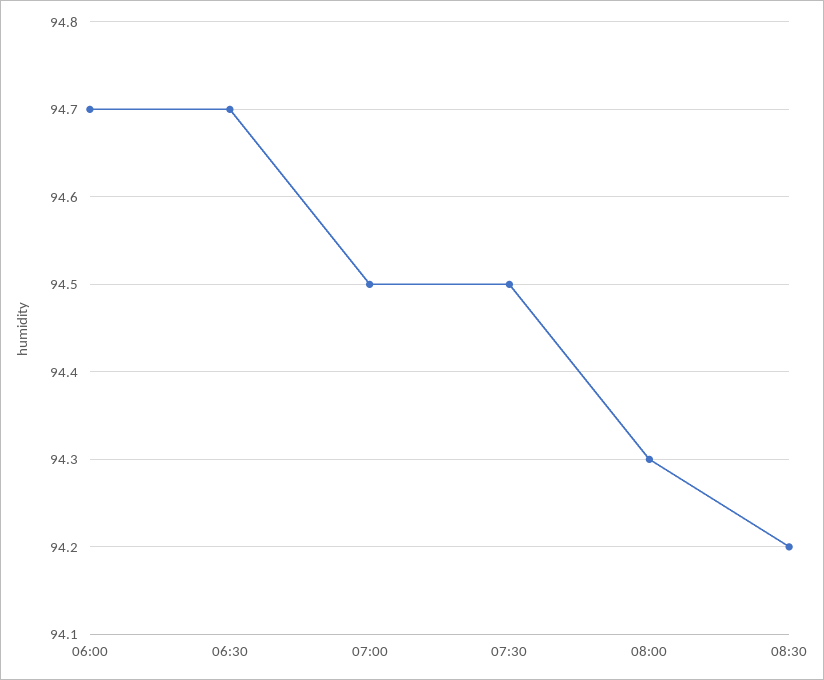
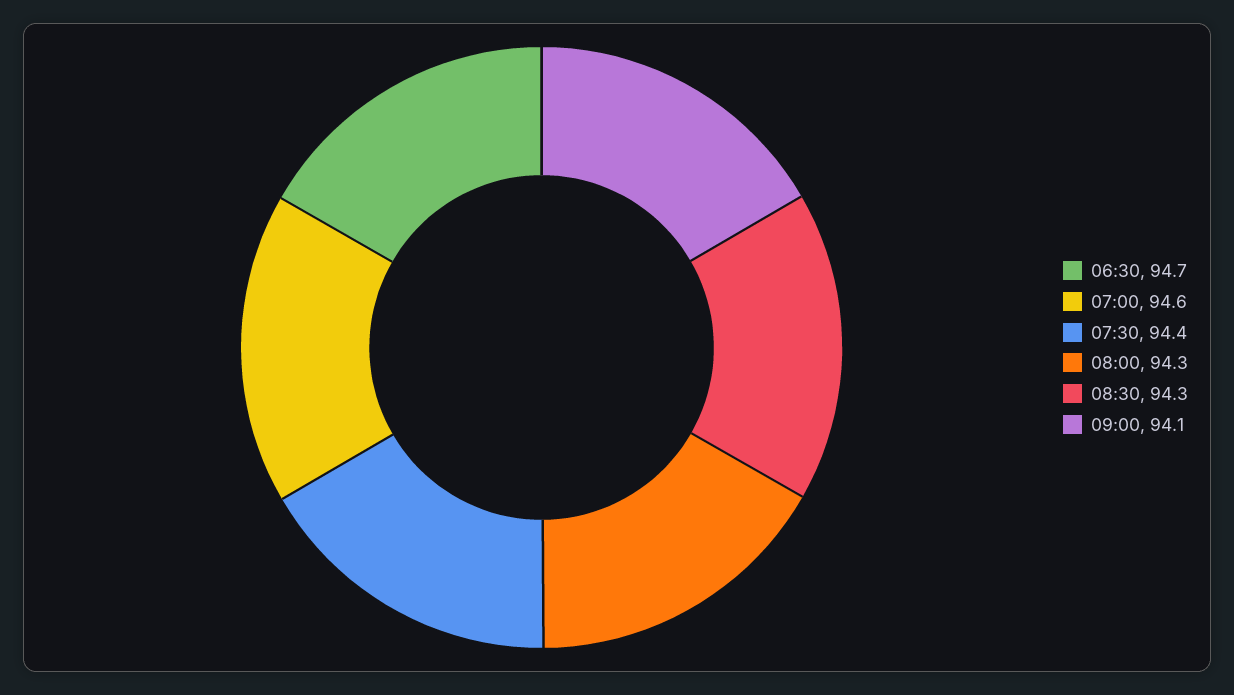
06:00: 94.7 -> none
07:00: 94.5 -> 94.6
07:30: 94.5 -> 94.4
08:30: 94.2 -> 94.3
09:00: none -> 94.1

